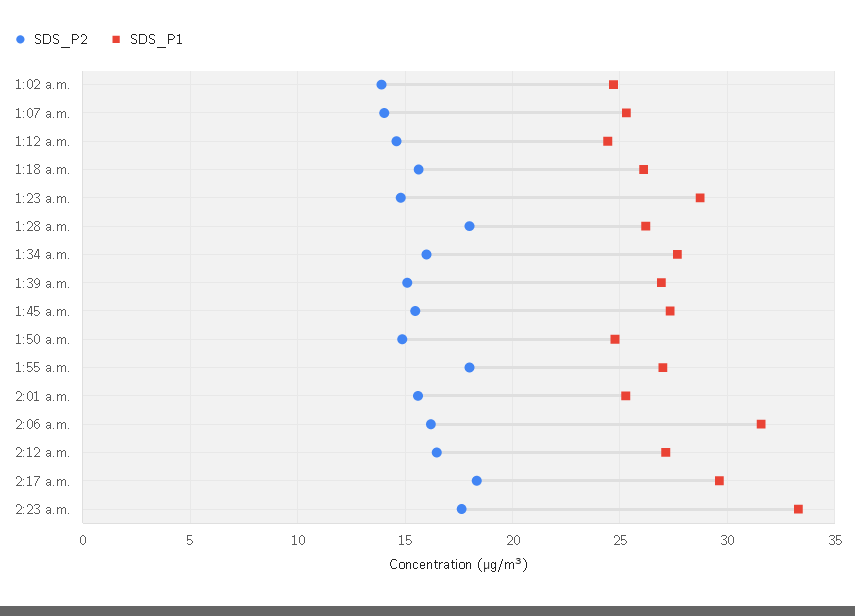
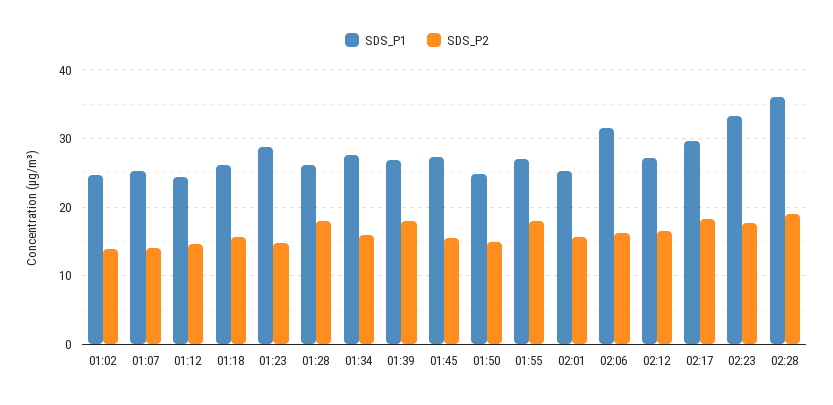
SDS_P2, 1:39 a.m.: 15 -> 18
SDS_P1, 02:28: none -> 36
SDS_P2, 02:28: none -> 19

